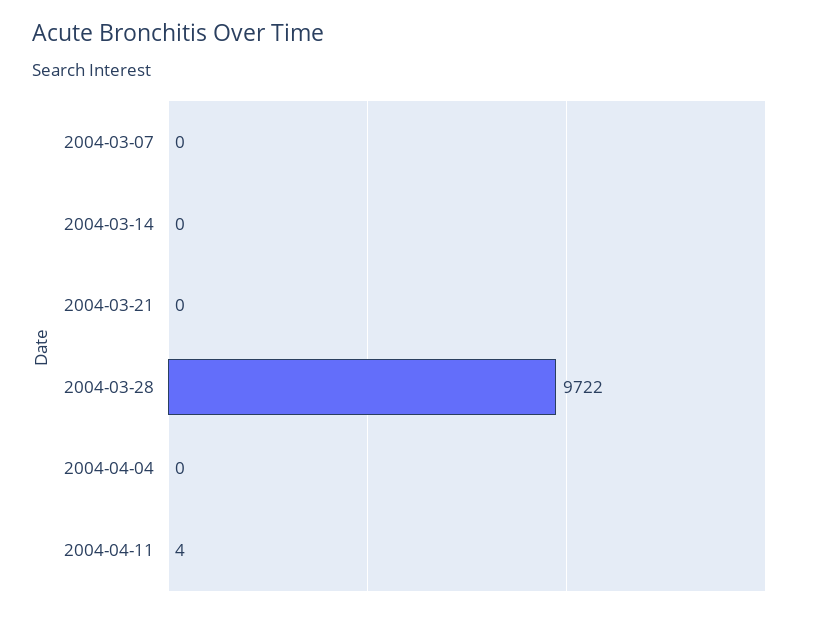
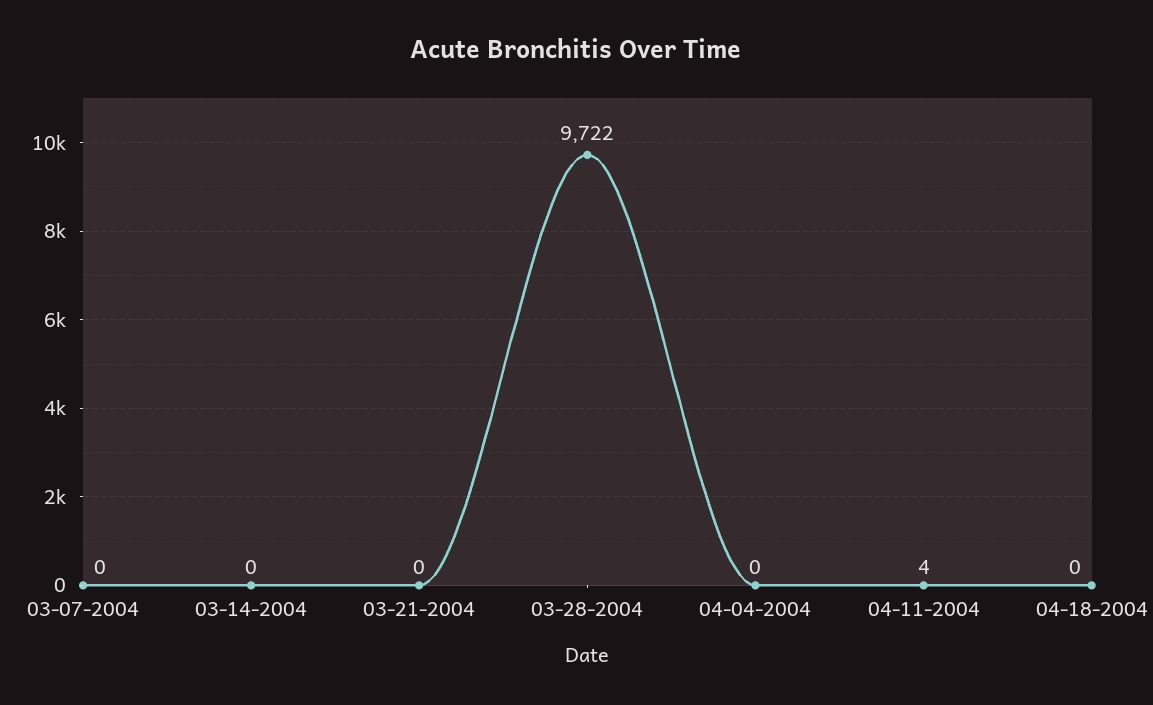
04-18-2004: none -> 0

